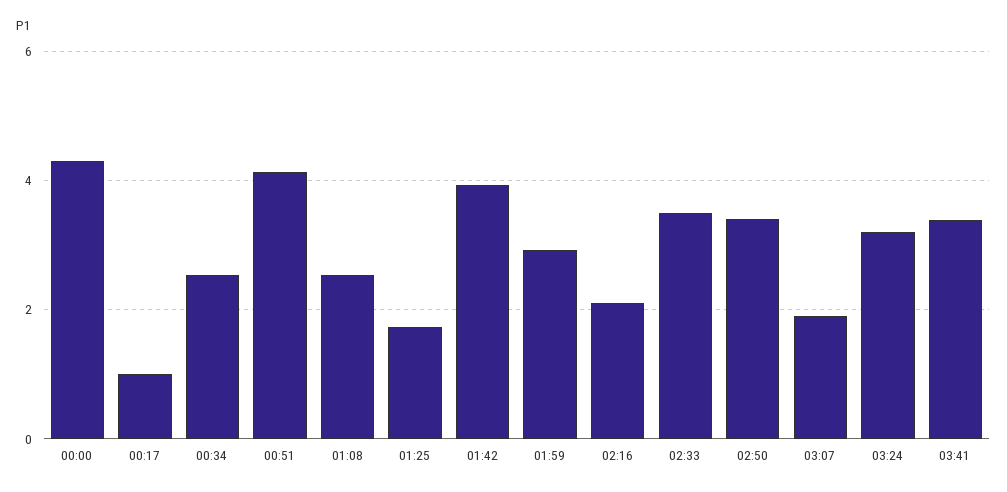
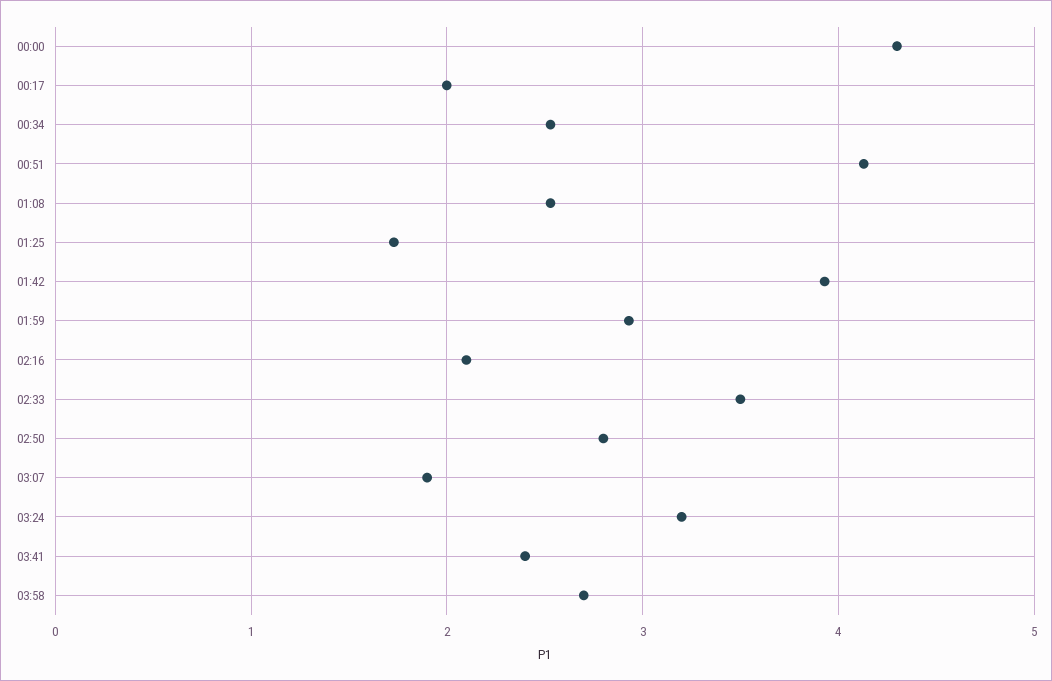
00:17: 1 -> 2
02:50: 3.4 -> 2.8
03:41: 3.4 -> 2.4
03:58: none -> 2.7

